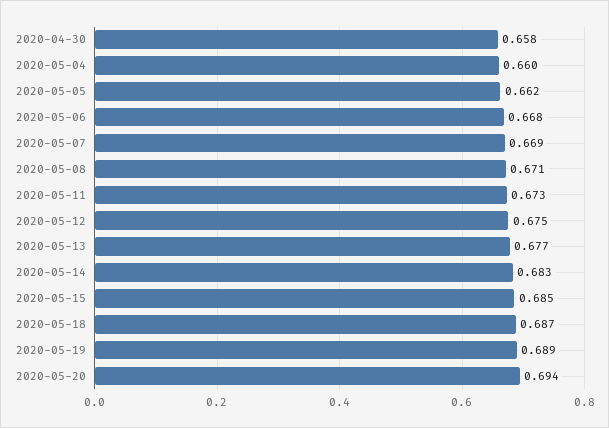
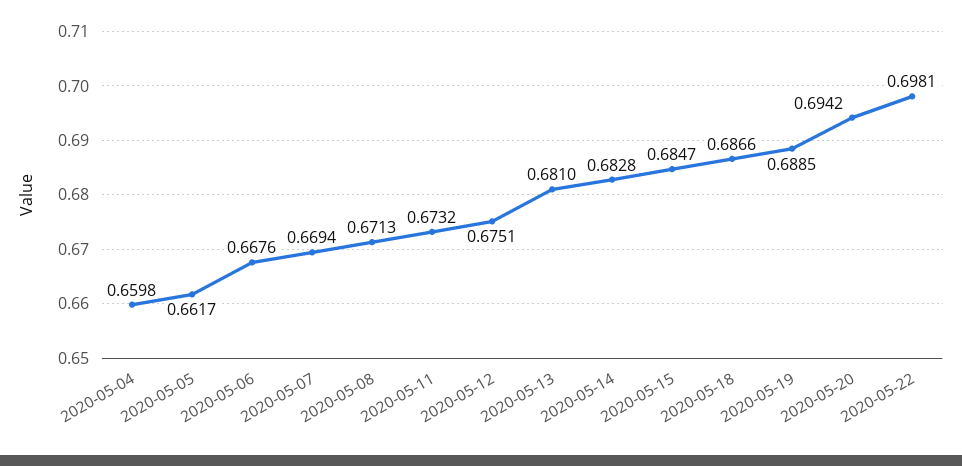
2020-04-30: 0.658 -> none
2020-05-13: 0.677 -> 0.681
2020-05-22: none -> 0.6981

